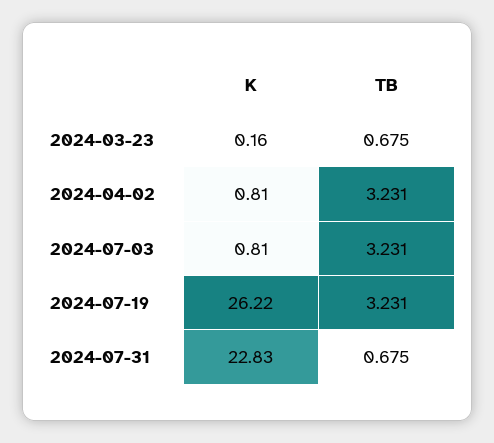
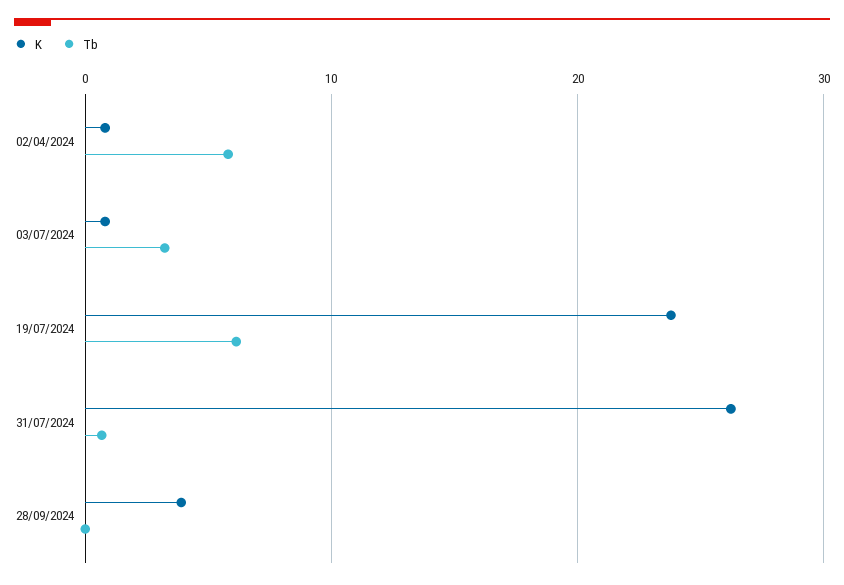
K, 2024-03-23: 0.16 -> none
TB, 2024-03-23: 0.675 -> none
TB, 2024-04-02: 3.231 -> 6
K, 2024-07-19: 26.22 -> 24
TB, 2024-07-19: 3.231 -> 6
K, 2024-07-31: 22.83 -> 26
K, 28/09/2024: none -> 4
TB, 28/09/2024: none -> 0

